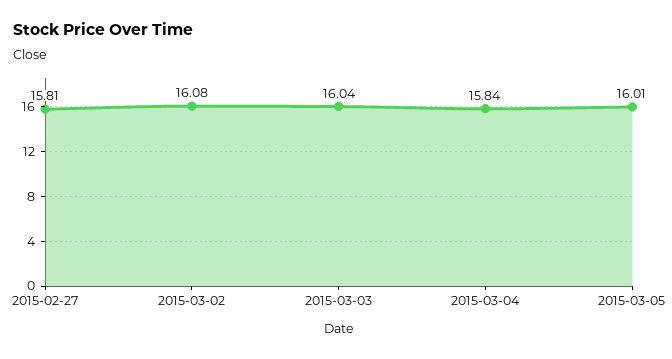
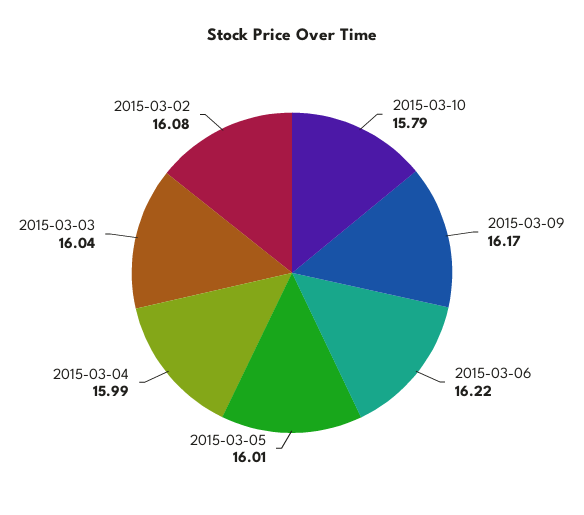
2015-02-27: 15.81 -> none
2015-03-04: 15.84 -> 15.99
2015-03-10: none -> 15.79
2015-03-09: none -> 16.17
2015-03-06: none -> 16.22

